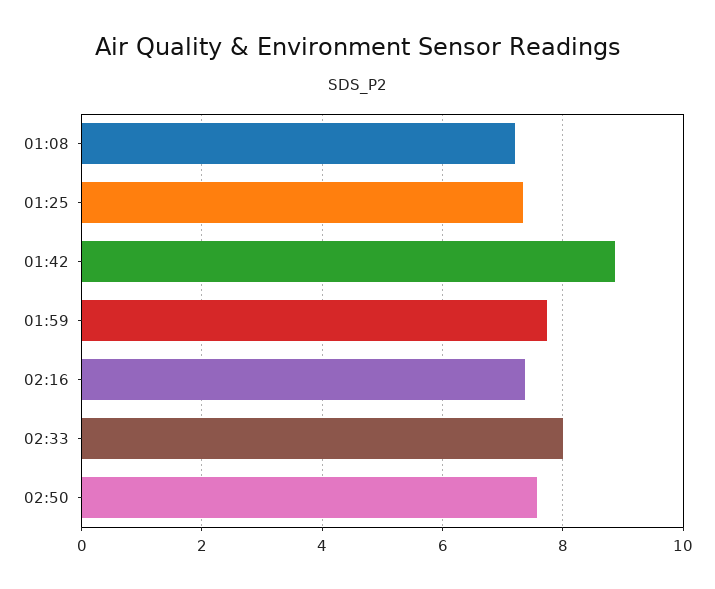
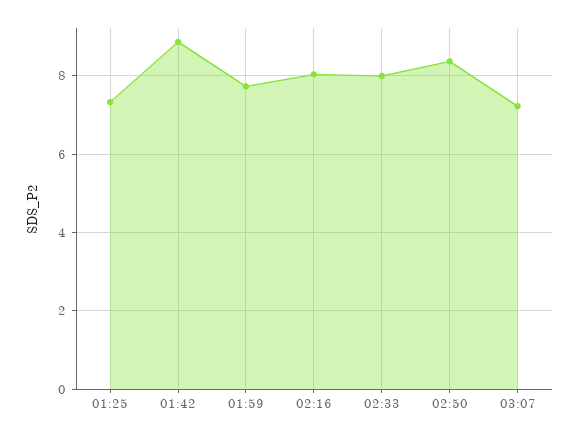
01:08: 7.2 -> none
02:16: 7.4 -> 8
02:50: 7.6 -> 8.4
03:07: none -> 7.2

